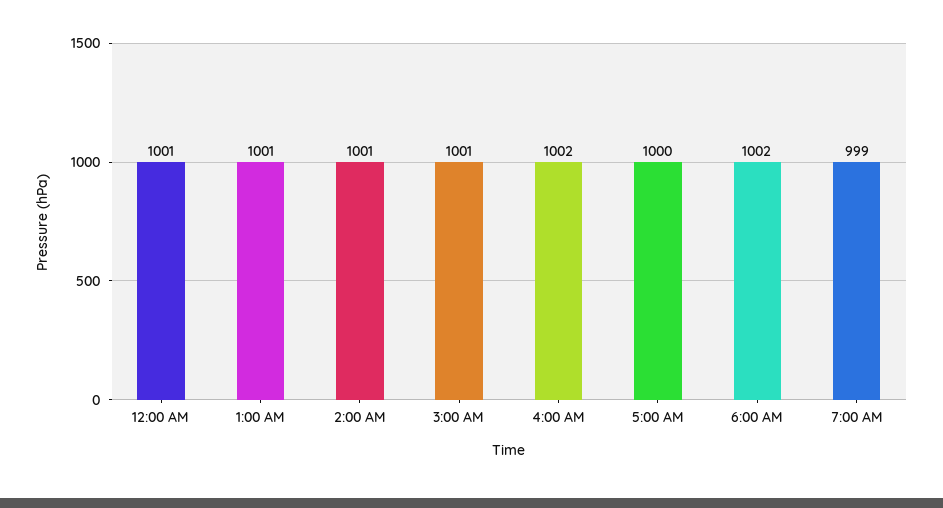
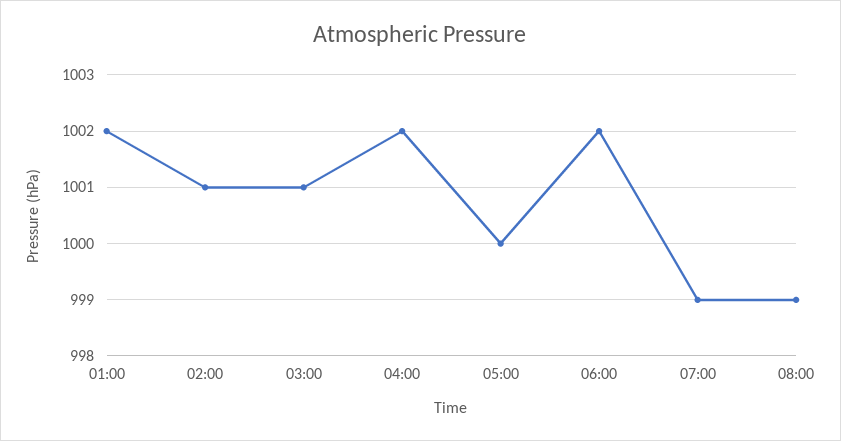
12:00 AM: 1001 -> none
1:00 AM: 1001 -> 1002
08:00: none -> 999

